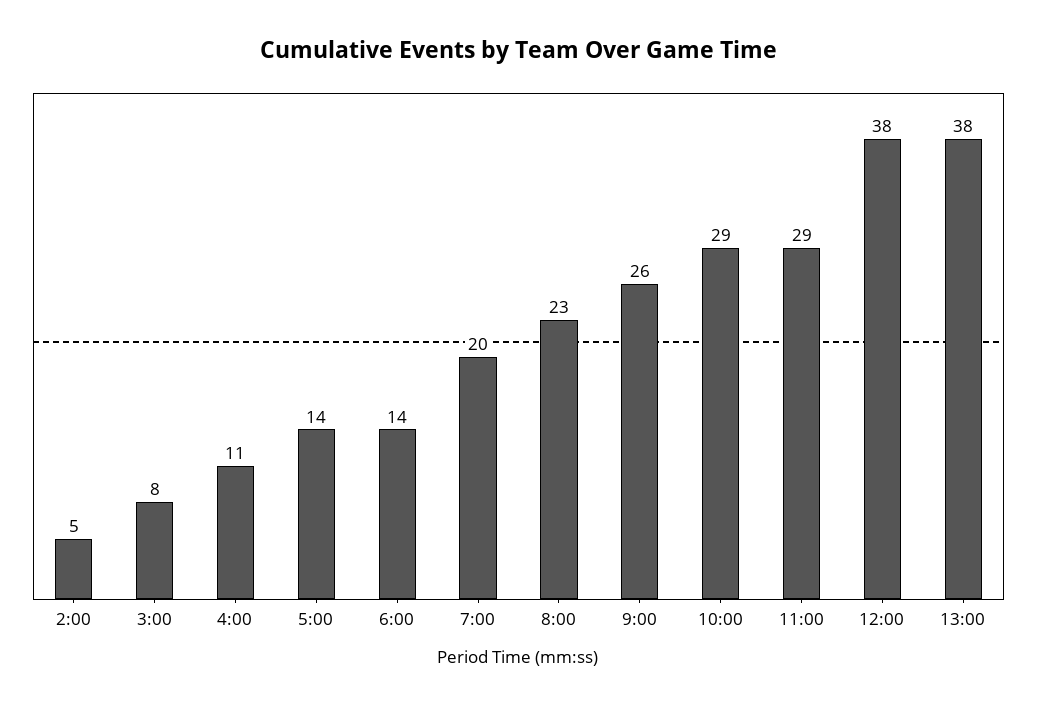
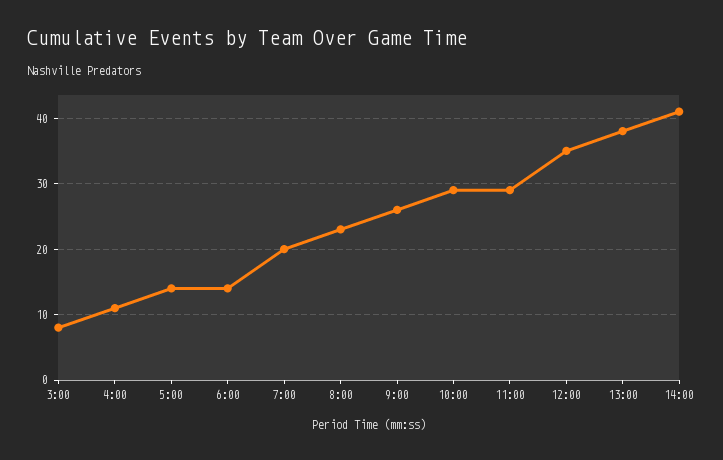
2:00: 5 -> none
12:00: 38 -> 35
14:00: none -> 41

